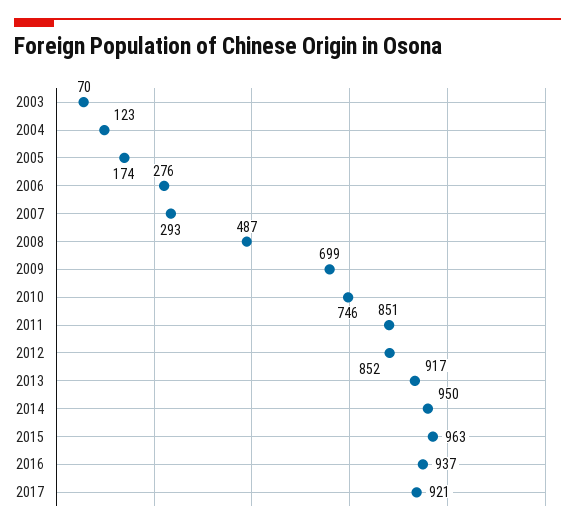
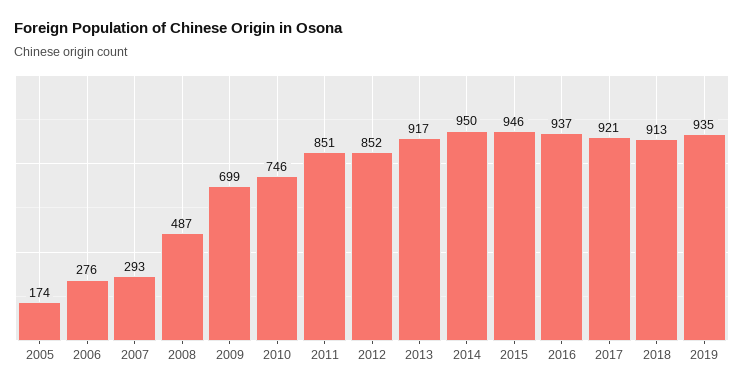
2003: 70 -> none
2004: 123 -> none
2015: 963 -> 946
2018: none -> 913
2019: none -> 935

